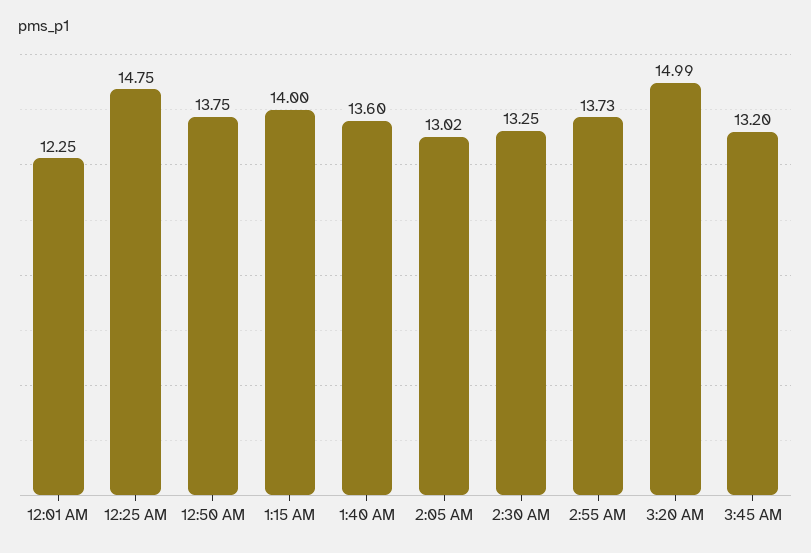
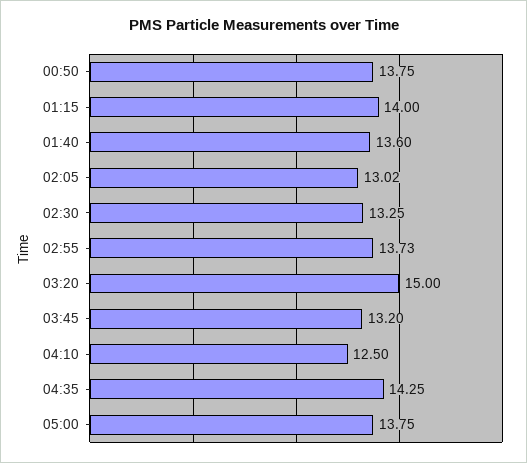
12:01 AM: 12.25 -> none
12:25 AM: 14.75 -> none
3:20 AM: 14.99 -> 15
04:10: none -> 12.5
04:35: none -> 14.25
05:00: none -> 13.75

